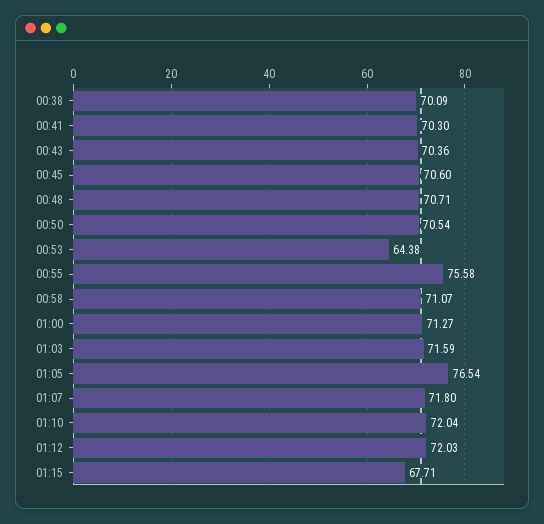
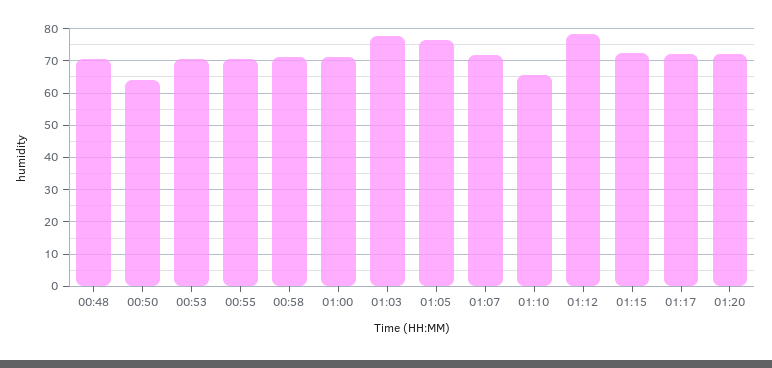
00:38: 70.09 -> none
00:41: 70.3 -> none
00:43: 70.36 -> none
00:45: 70.6 -> none
00:50: 70.54 -> 64
00:53: 64.38 -> 70
00:55: 75.58 -> 70
01:03: 71.59 -> 78
01:10: 72.04 -> 66
01:12: 72.03 -> 78
01:15: 67.71 -> 72
01:17: none -> 72
01:20: none -> 72

